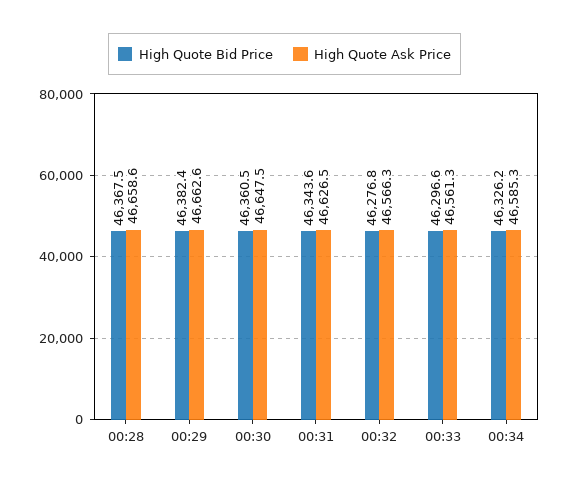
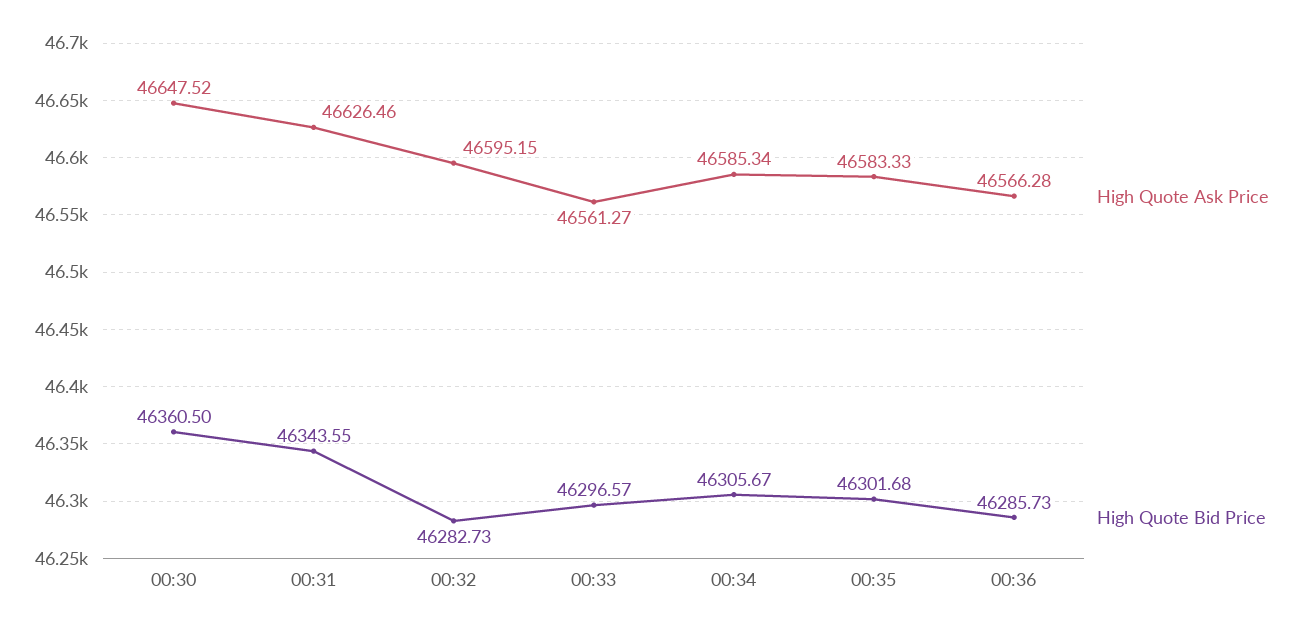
High Quote Bid Price, 00:28: 46367.5 -> none
High Quote Ask Price, 00:28: 46658.6 -> none
High Quote Bid Price, 00:29: 46382.4 -> none
High Quote Ask Price, 00:29: 46662.6 -> none
High Quote Bid Price, 00:32: 46276.8 -> 46282.73
High Quote Ask Price, 00:32: 46566.3 -> 46595.15
High Quote Bid Price, 00:34: 46326.2 -> 46305.67
High Quote Ask Price, 00:35: none -> 46583.33
High Quote Bid Price, 00:35: none -> 46301.68
High Quote Ask Price, 00:36: none -> 46566.28
High Quote Bid Price, 00:36: none -> 46285.73

